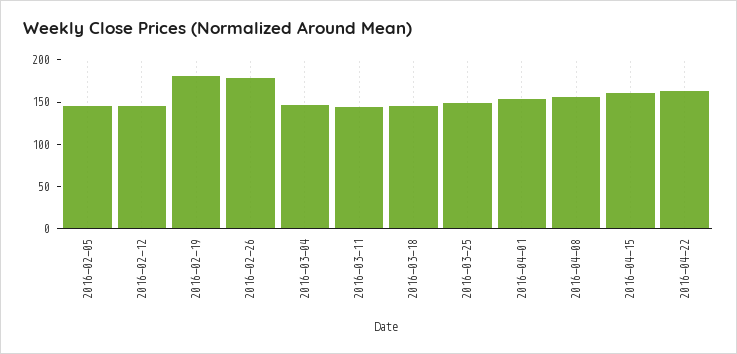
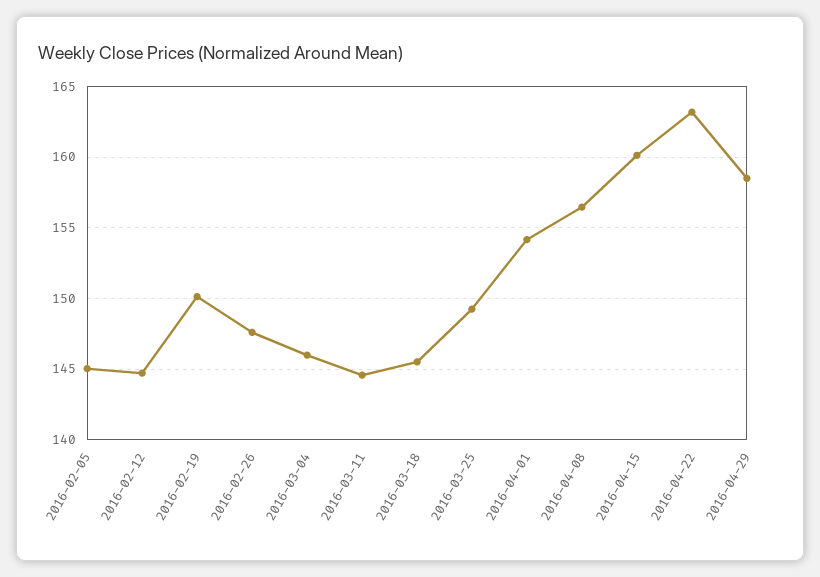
2016-02-19: 180 -> 150
2016-02-26: 180 -> 147.5
2016-04-29: none -> 158.5

